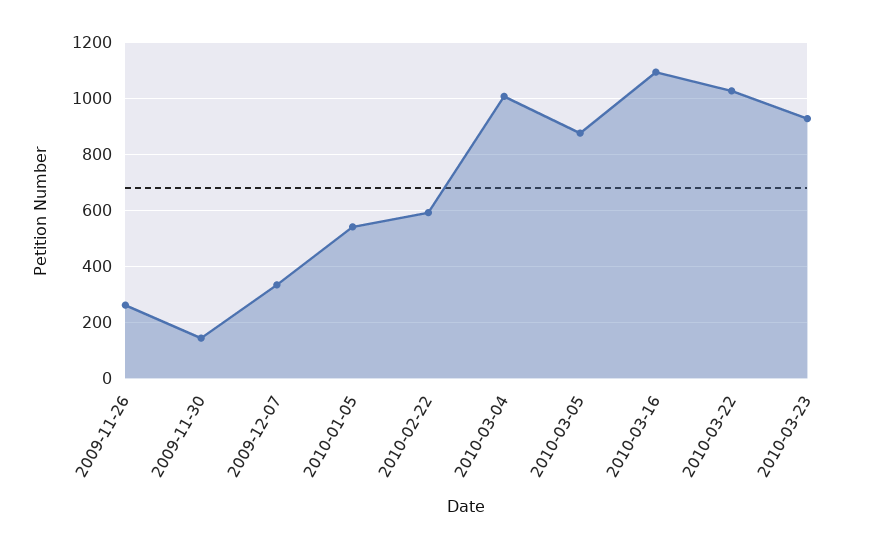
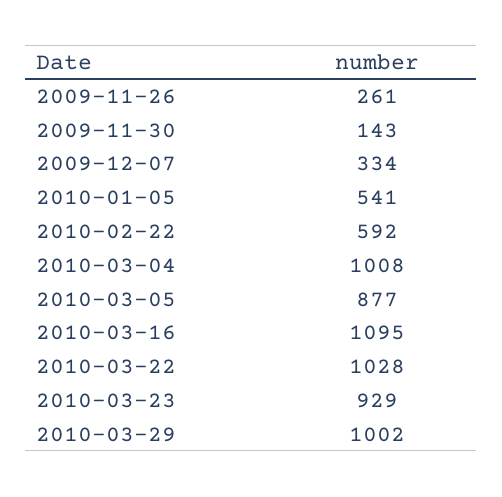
2010-03-29: none -> 1002

